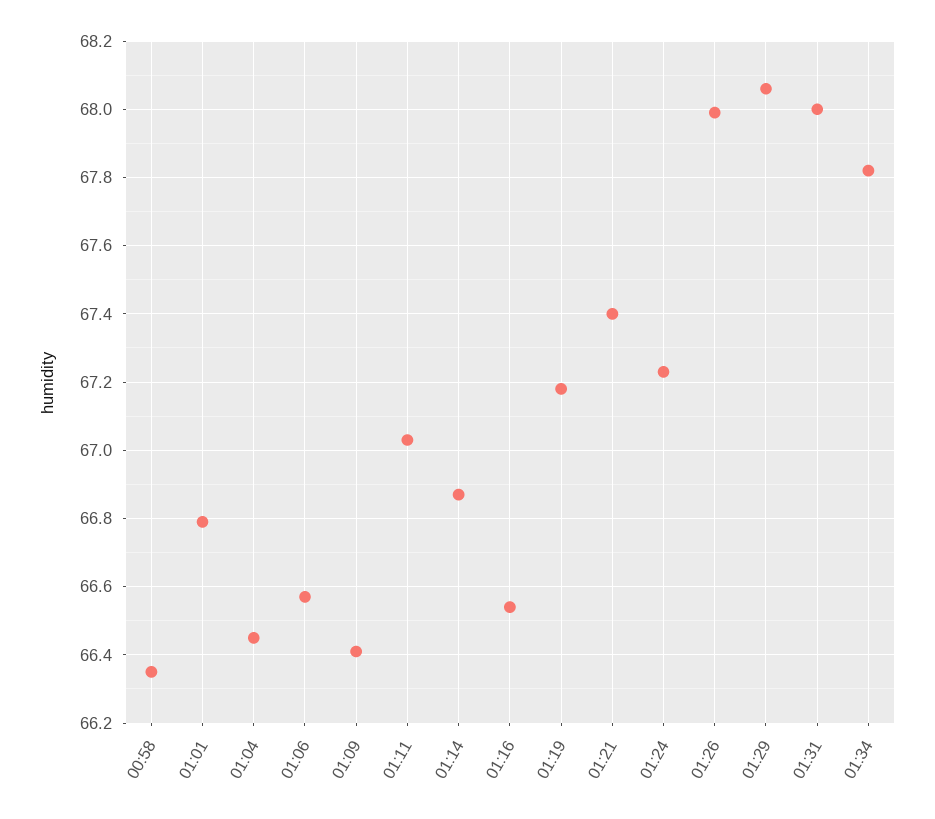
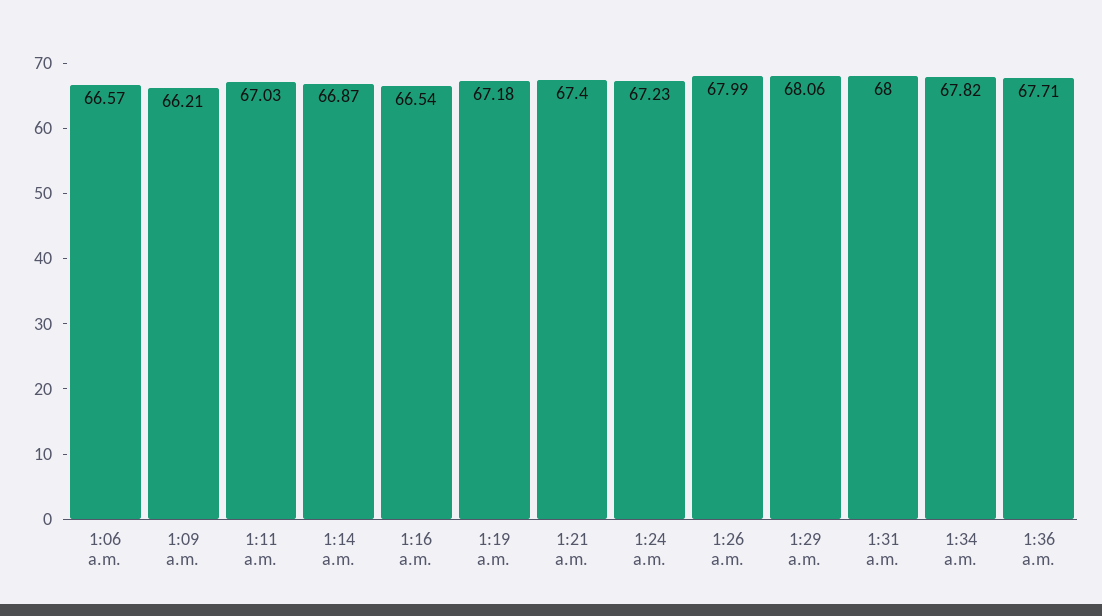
00:58: 66.35 -> none
01:01: 66.8 -> none
01:04: 66.45 -> none
01:09: 66.4 -> 66.21
1:36 a.m.: none -> 67.71

